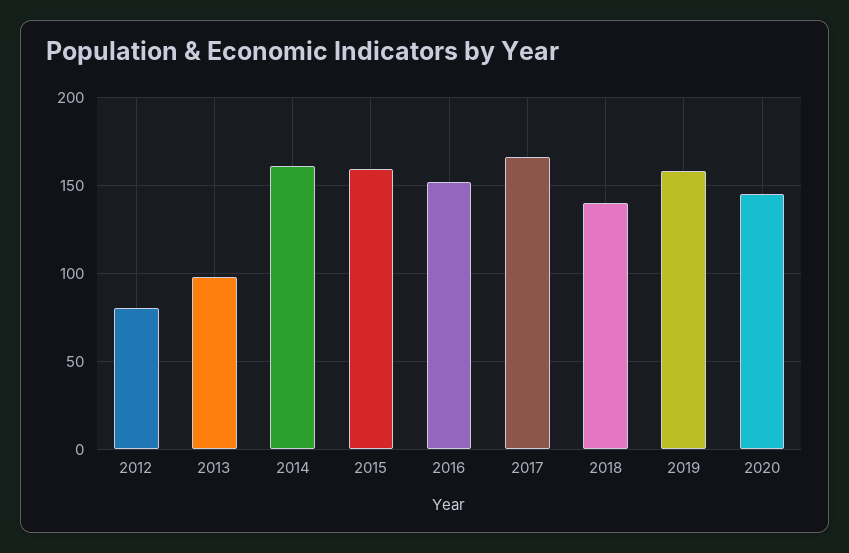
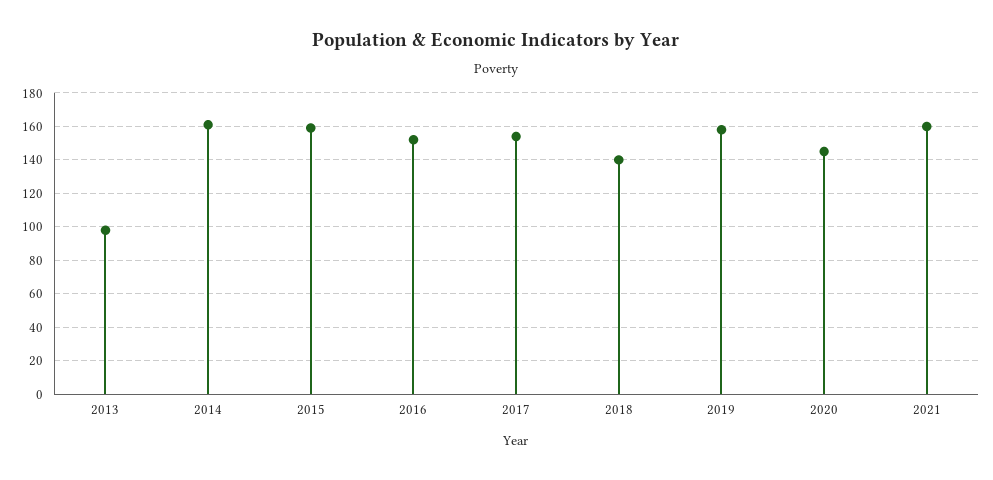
2012: 80 -> none
2017: 165 -> 155
2021: none -> 160

